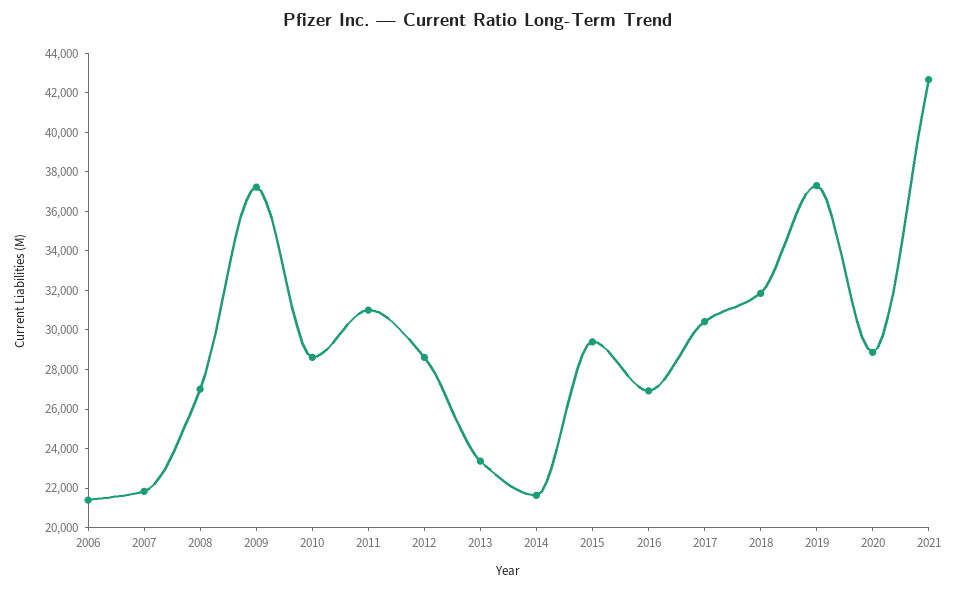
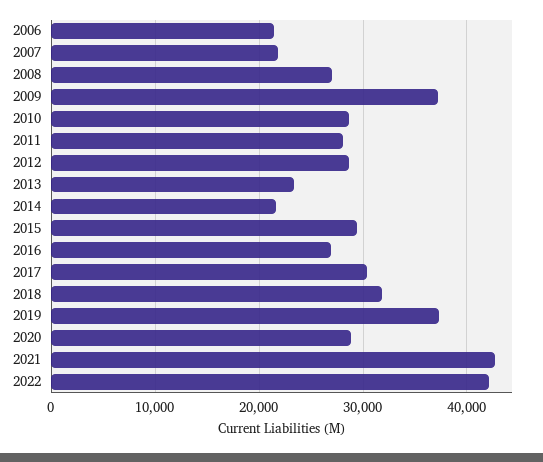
2011: 31000 -> 28000
2022: none -> 42000

